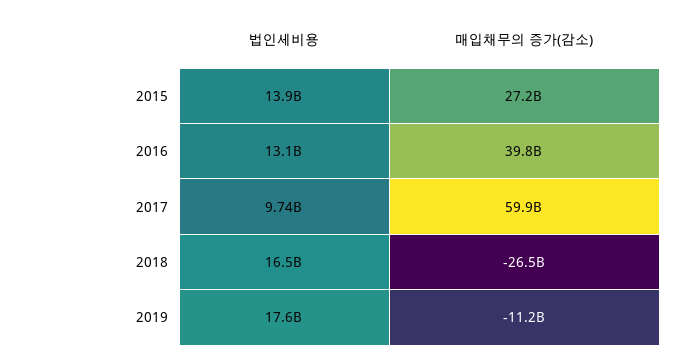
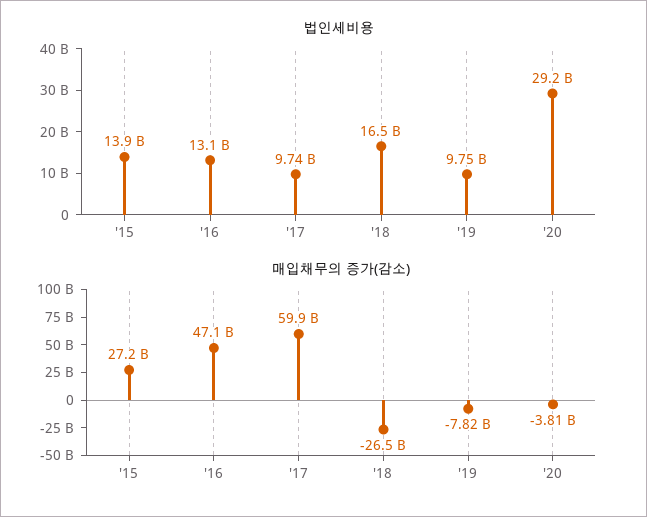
매입채무의 증가(감소), 2016: 39800000000 -> 47100000000
법인세비용, 2019: 17600000000 -> 9750000000
매입채무의 증가(감소), 2019: -11200000000 -> -7820000000
법인세비용, '20: none -> 29200000000
매입채무의 증가(감소), '20: none -> -3810000000

